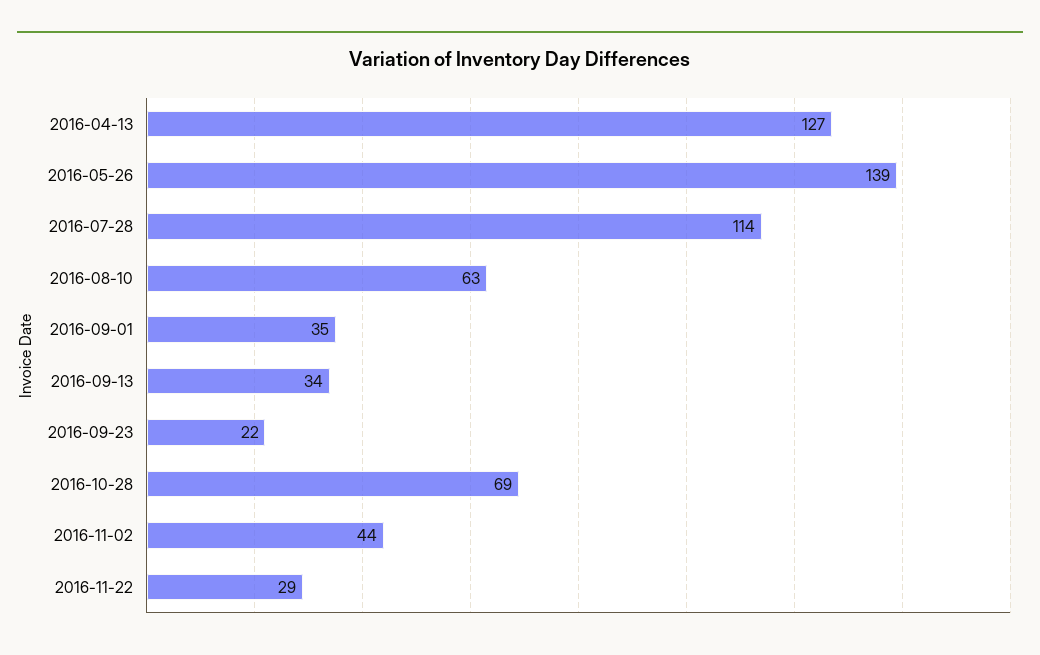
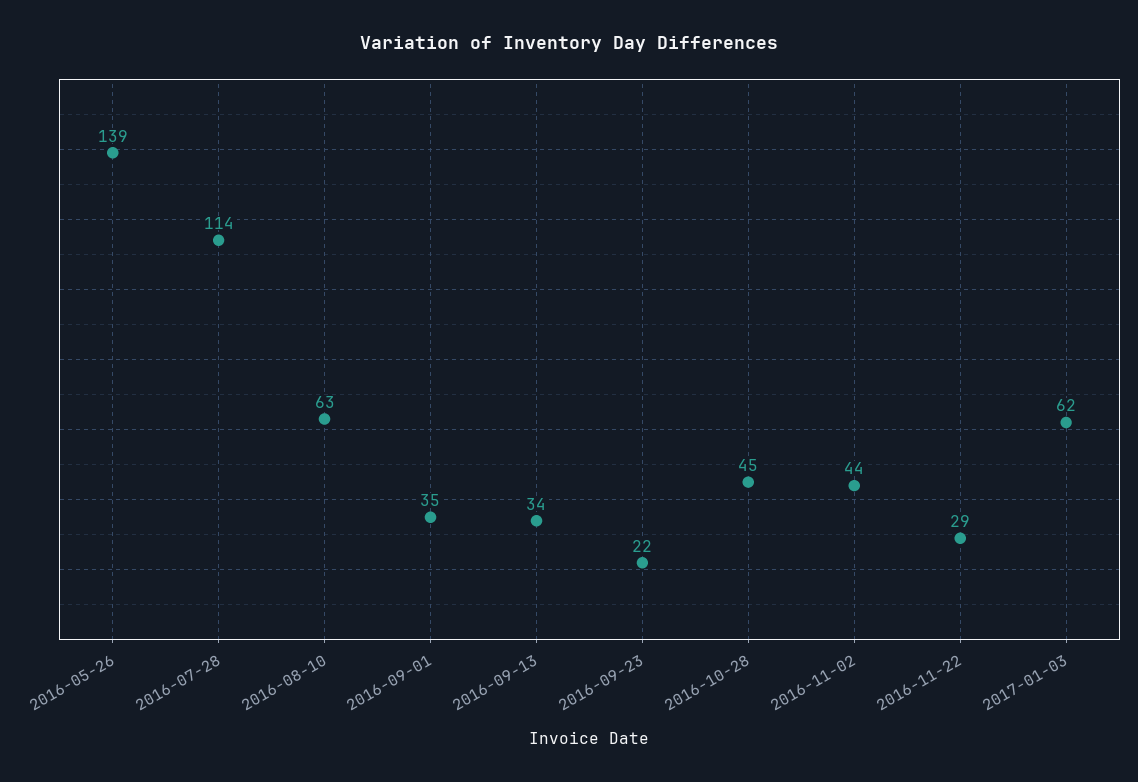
2016-04-13: 127 -> none
2016-10-28: 69 -> 45
2017-01-03: none -> 62

